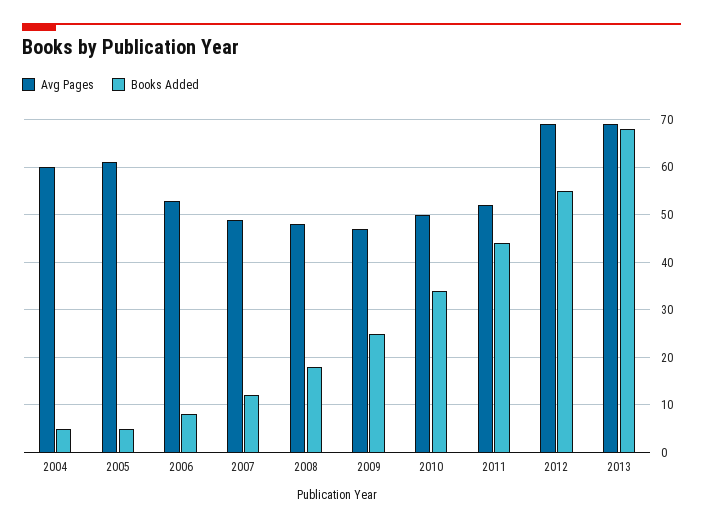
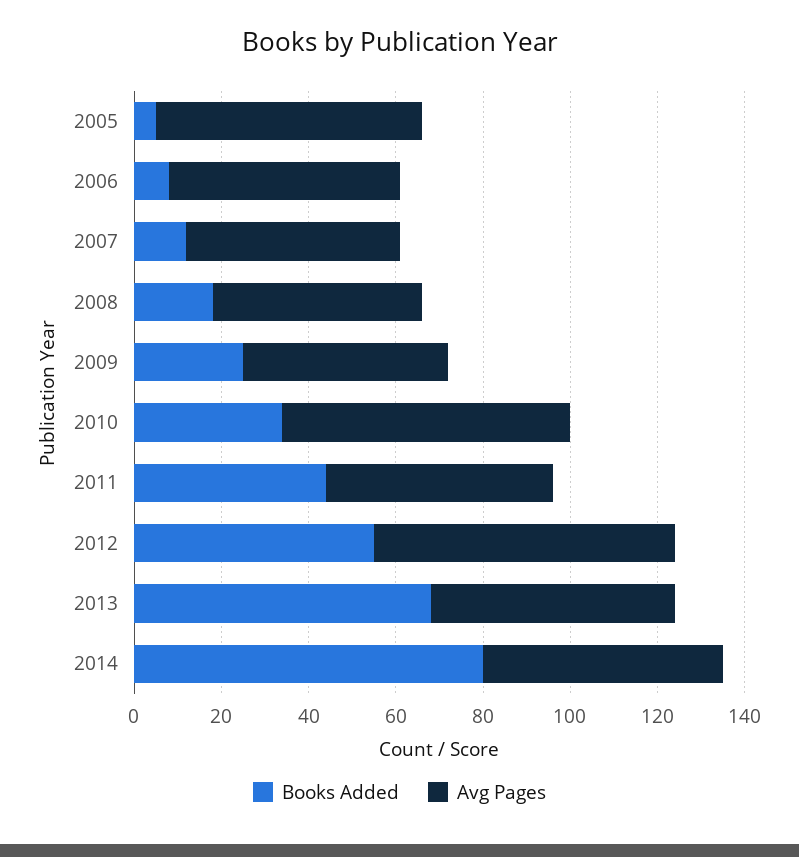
Avg Pages, 2004: 60 -> none
Books Added, 2004: 5 -> none
Avg Pages, 2010: 50 -> 65
Avg Pages, 2013: 70 -> 55
Books Added, 2014: none -> 80
Avg Pages, 2014: none -> 55

